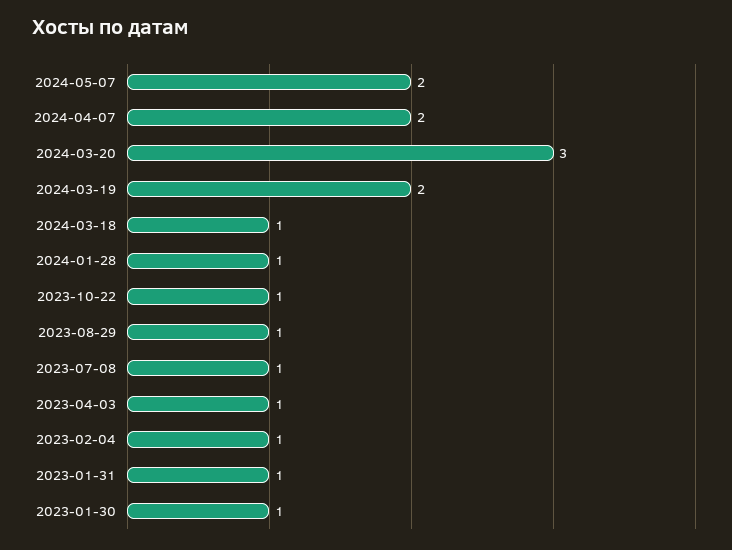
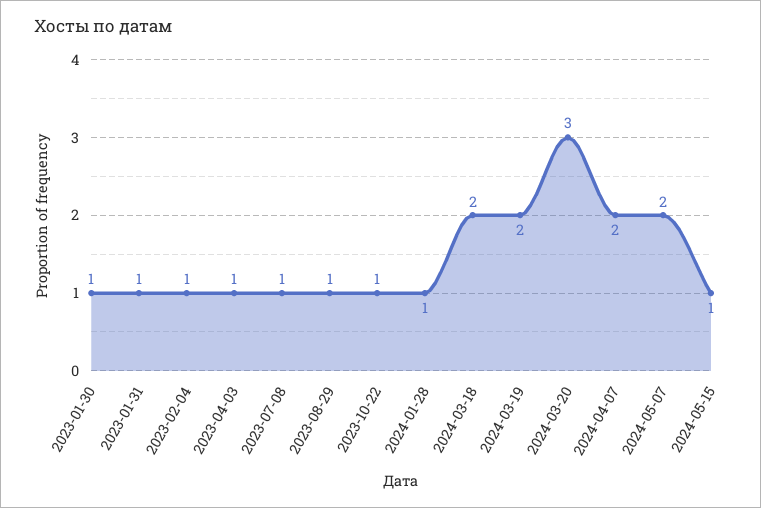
2024-03-18: 1 -> 2
2024-05-15: none -> 1

